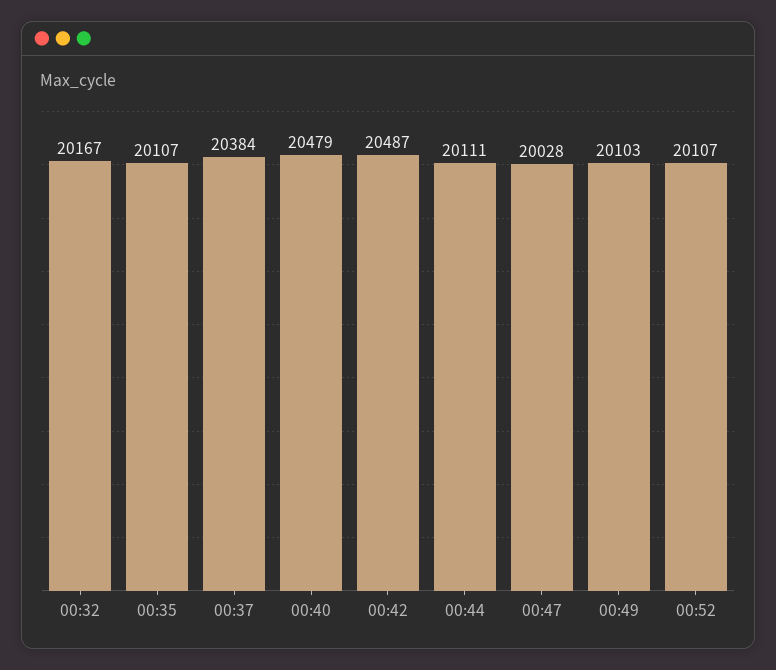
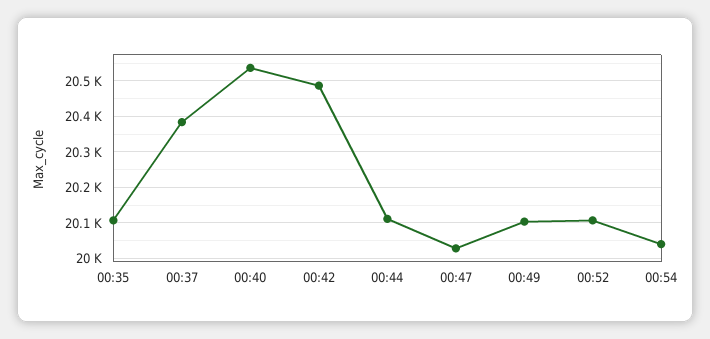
00:32: 20167 -> none
00:40: 20479 -> 20540
00:54: none -> 20040

